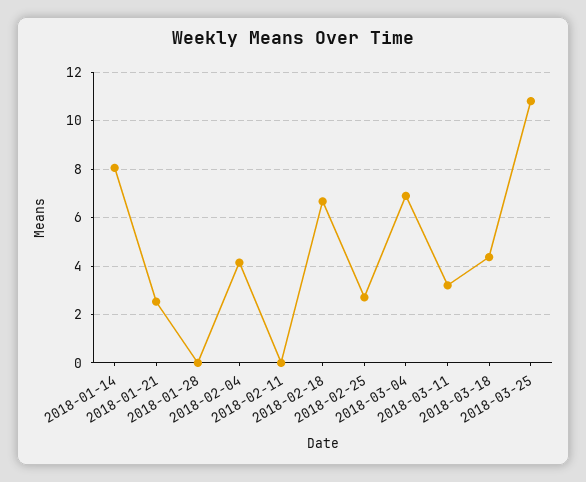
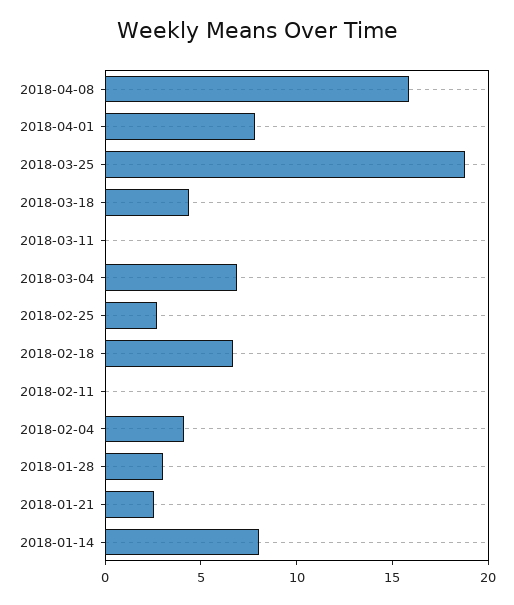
2018-01-28: 0 -> 3
2018-03-11: 3.25 -> 0
2018-03-25: 10.75 -> 19
2018-04-08: none -> 16
2018-04-01: none -> 8

